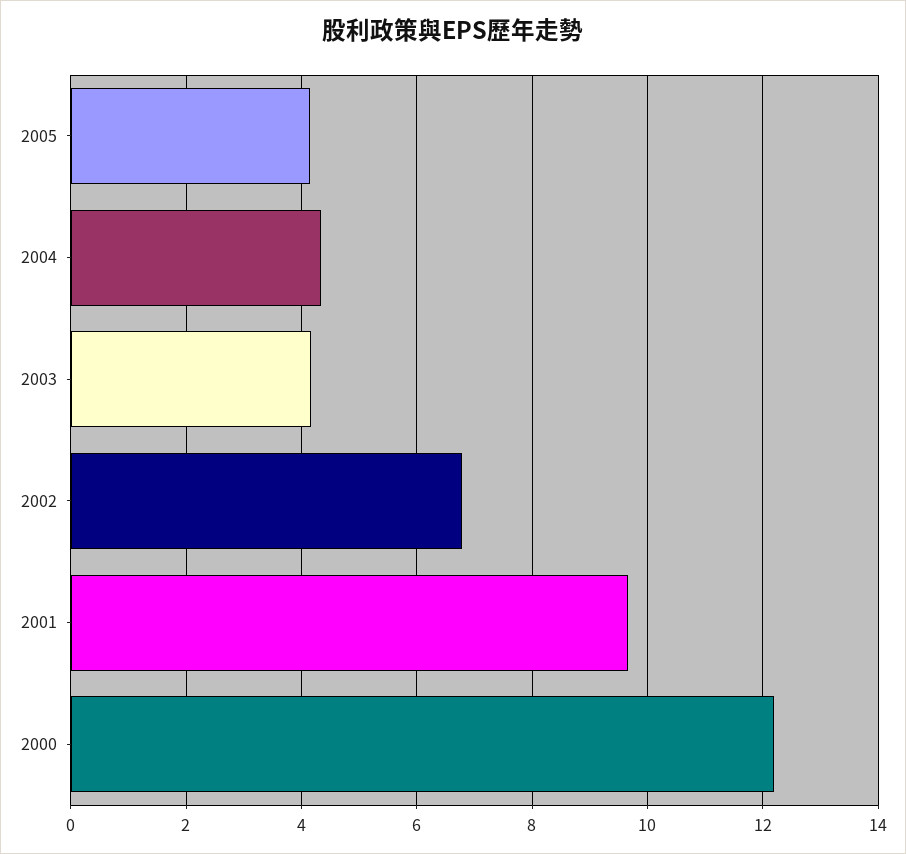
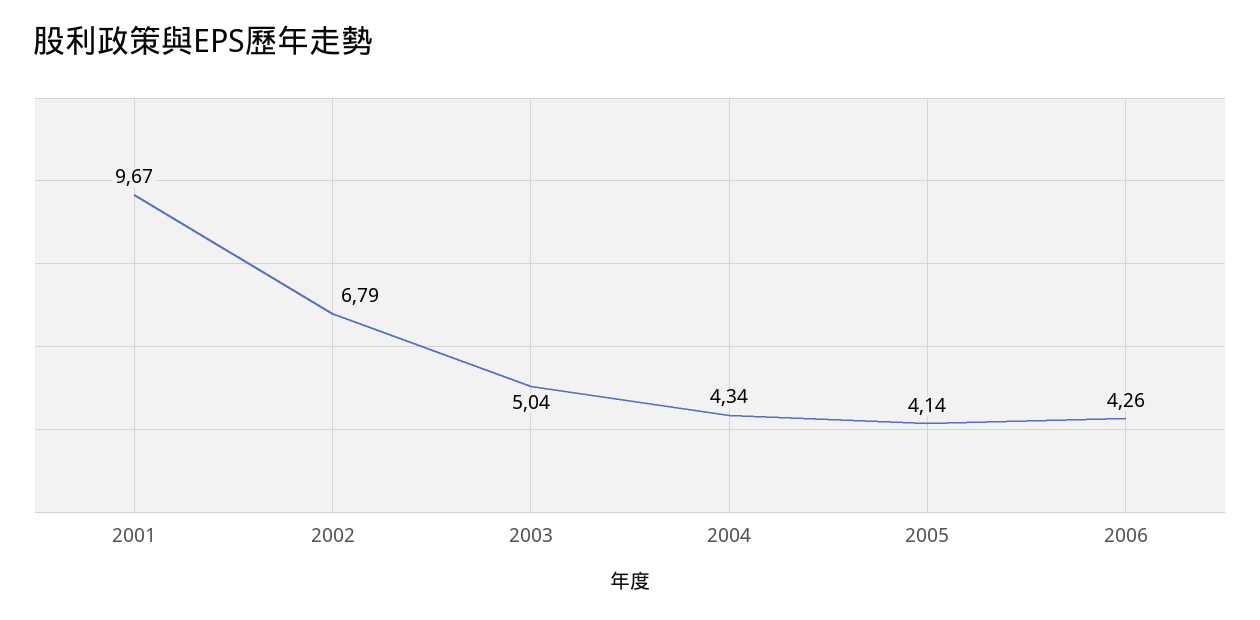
2003: 4.2 -> 5.04
2000: 12.2 -> none
2006: none -> 4.26

